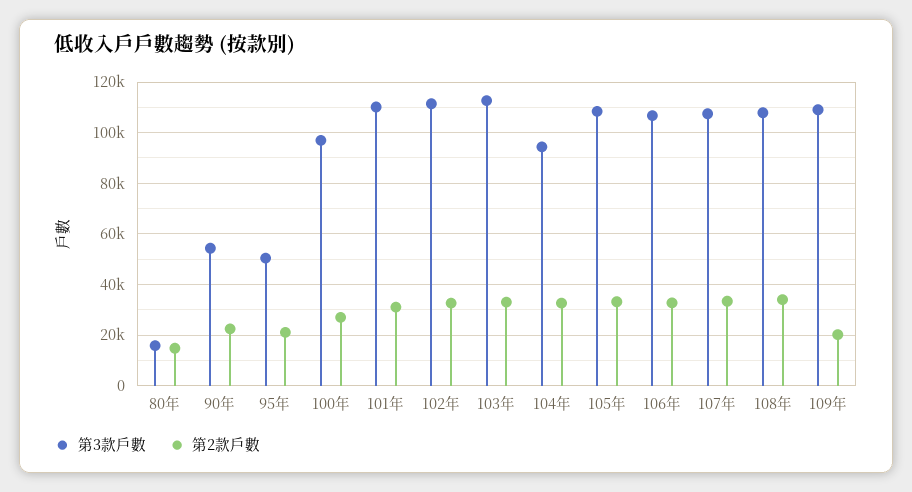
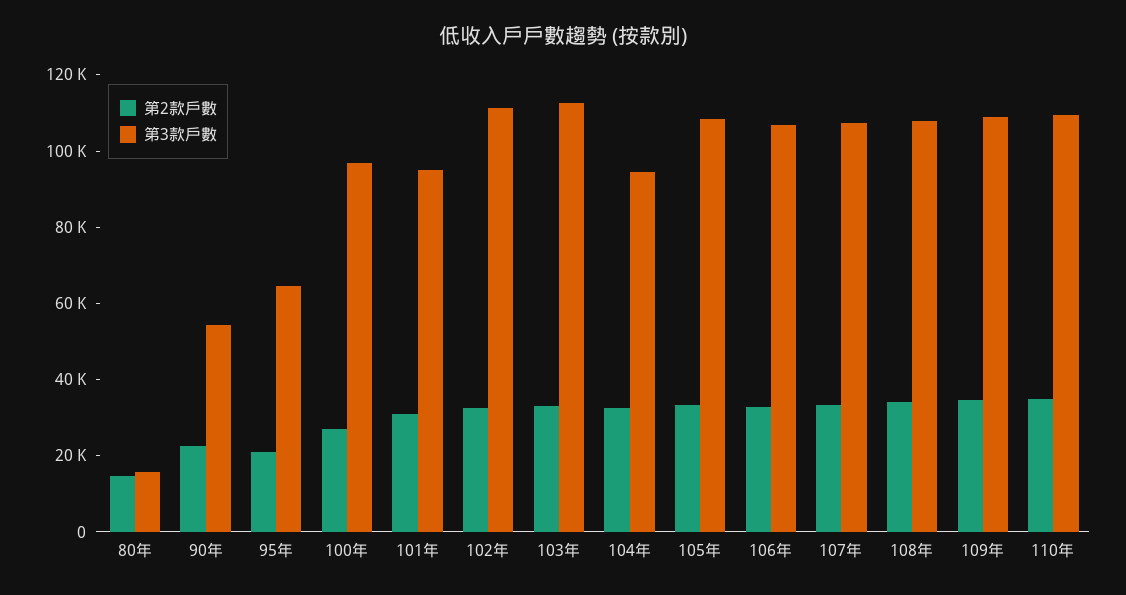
第3款戶數, 95年: 50000 -> 65000
第3款戶數, 101年: 110000 -> 95000
第2款戶數, 109年: 20000 -> 35000
第2款戶數, 110年: none -> 35000
第3款戶數, 110年: none -> 110000

